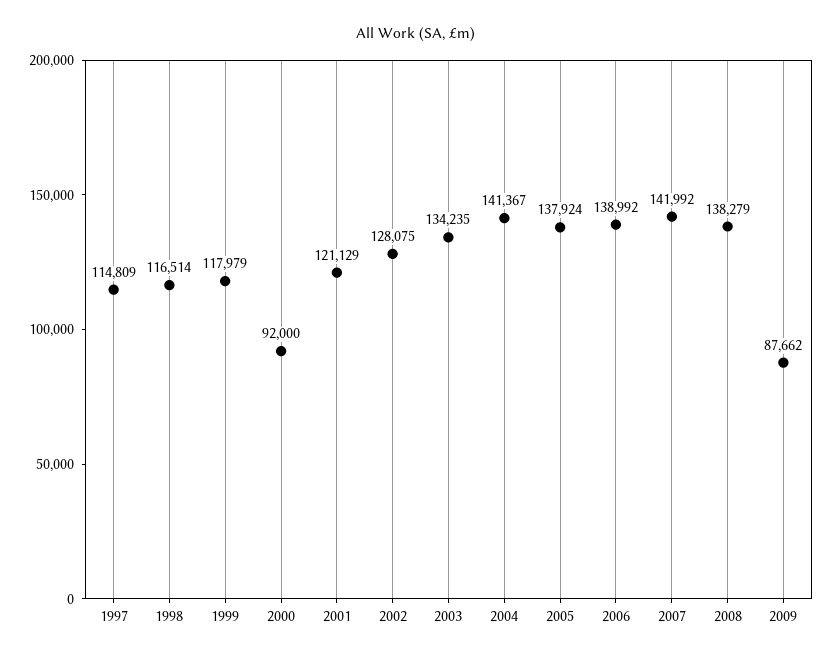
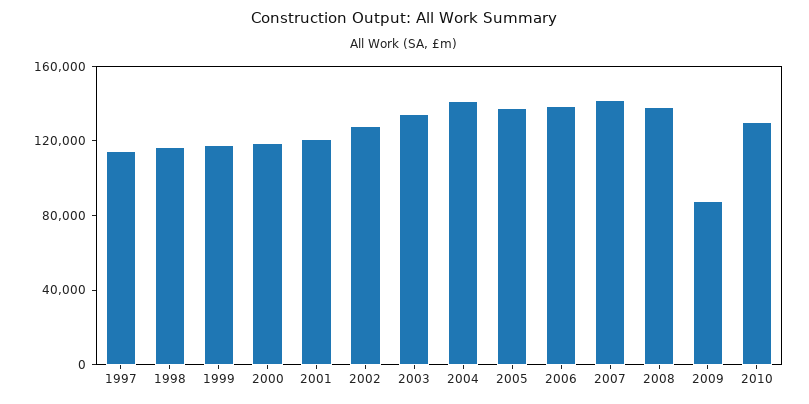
2000: 92000 -> 120000
2010: none -> 130000

